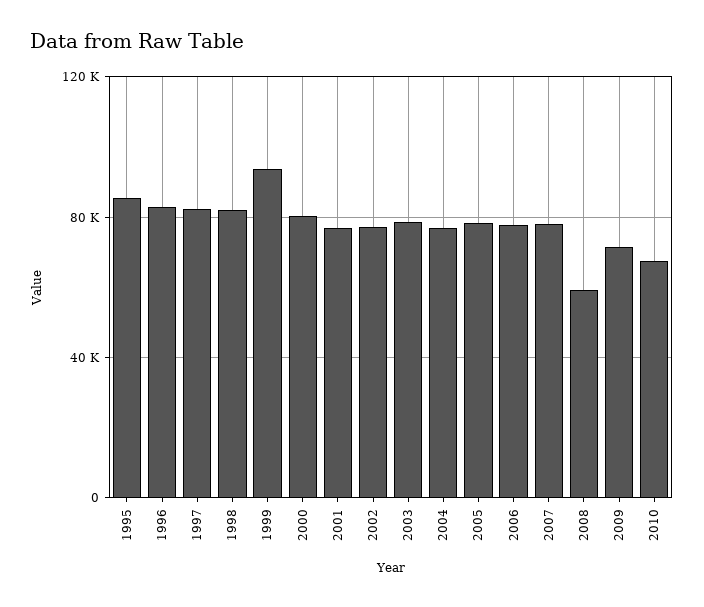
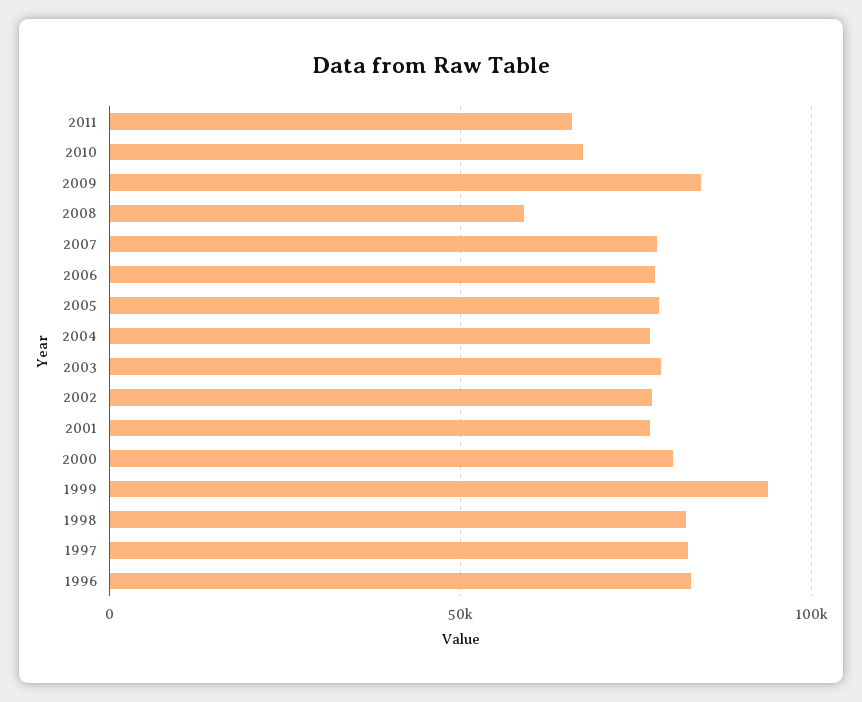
1995: 85000 -> none
2009: 70000 -> 85000
2011: none -> 65000

